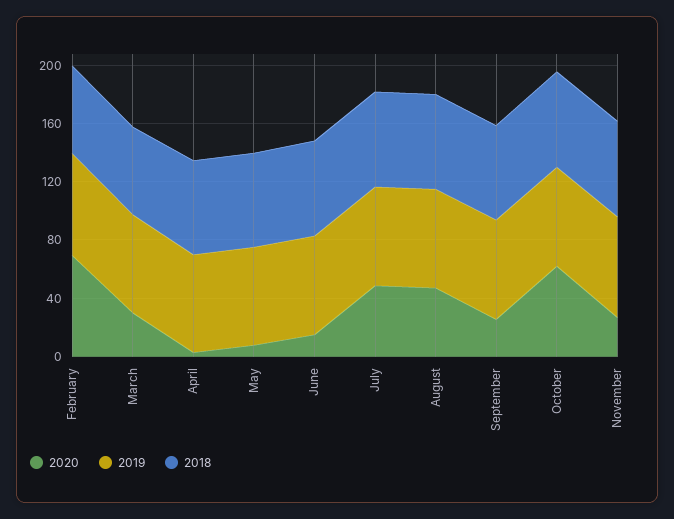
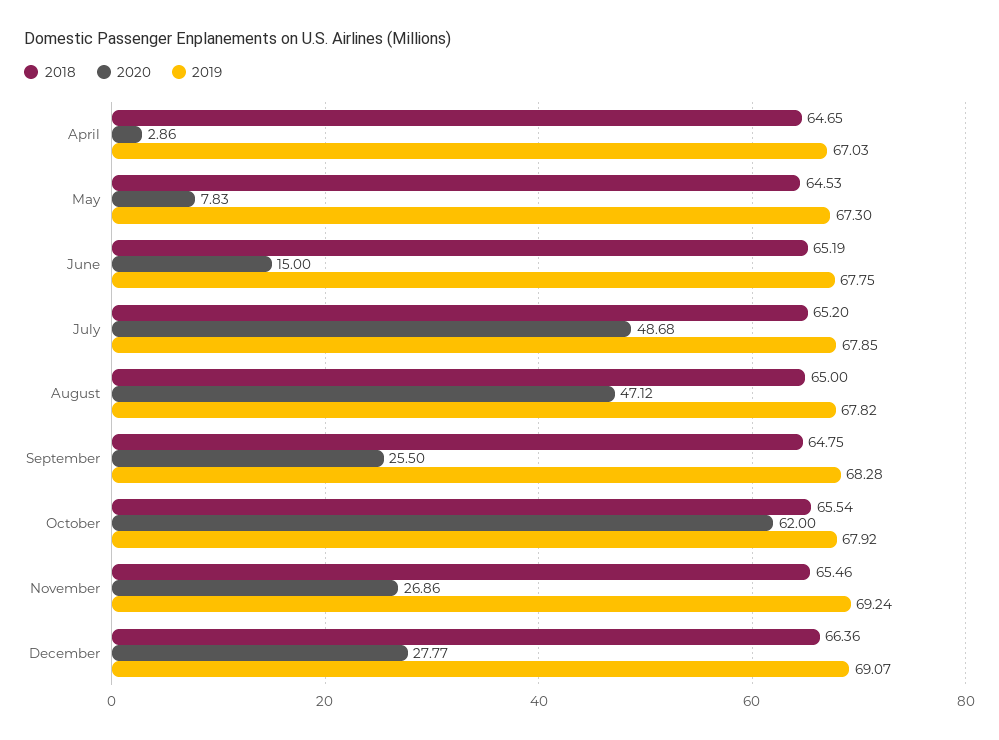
2020, February: 70 -> none
2019, February: 70 -> none
2018, February: 60 -> none
2020, March: 30 -> none
2019, March: 70 -> none
2018, March: 60 -> none
2018, December: none -> 66.36
2020, December: none -> 27.77
2019, December: none -> 69.07

